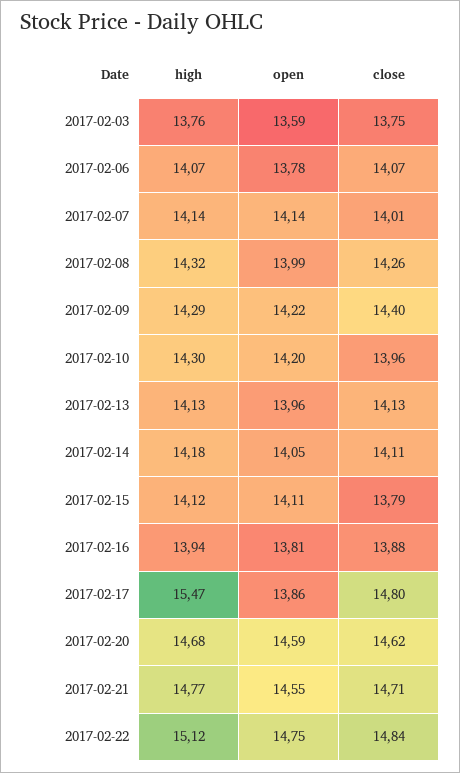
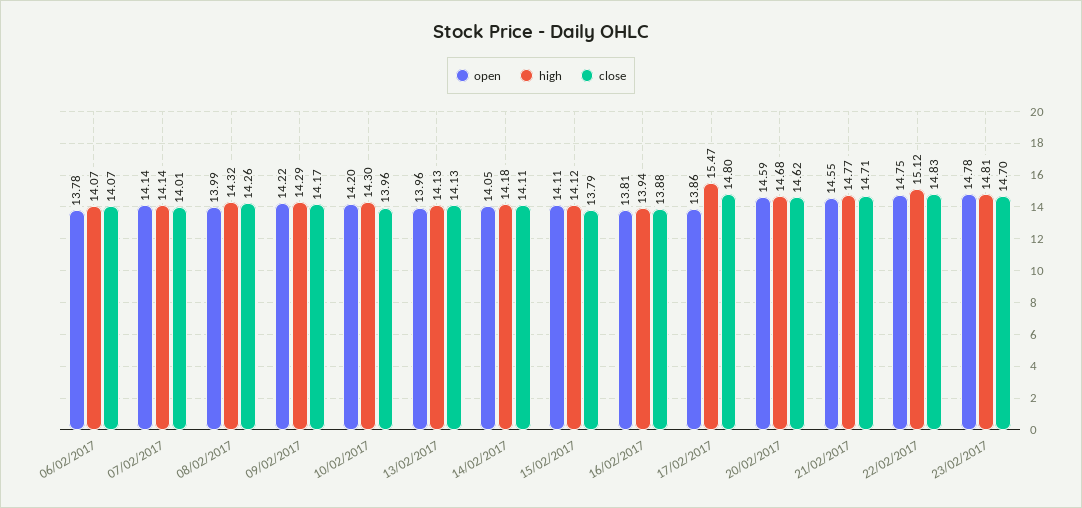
high, 2017-02-03: 13.76 -> none
open, 2017-02-03: 13.59 -> none
close, 2017-02-03: 13.75 -> none
close, 2017-02-09: 14.4 -> 14.17
close, 2017-02-22: 14.84 -> 14.83
open, 23/02/2017: none -> 14.78
high, 23/02/2017: none -> 14.81
close, 23/02/2017: none -> 14.7

